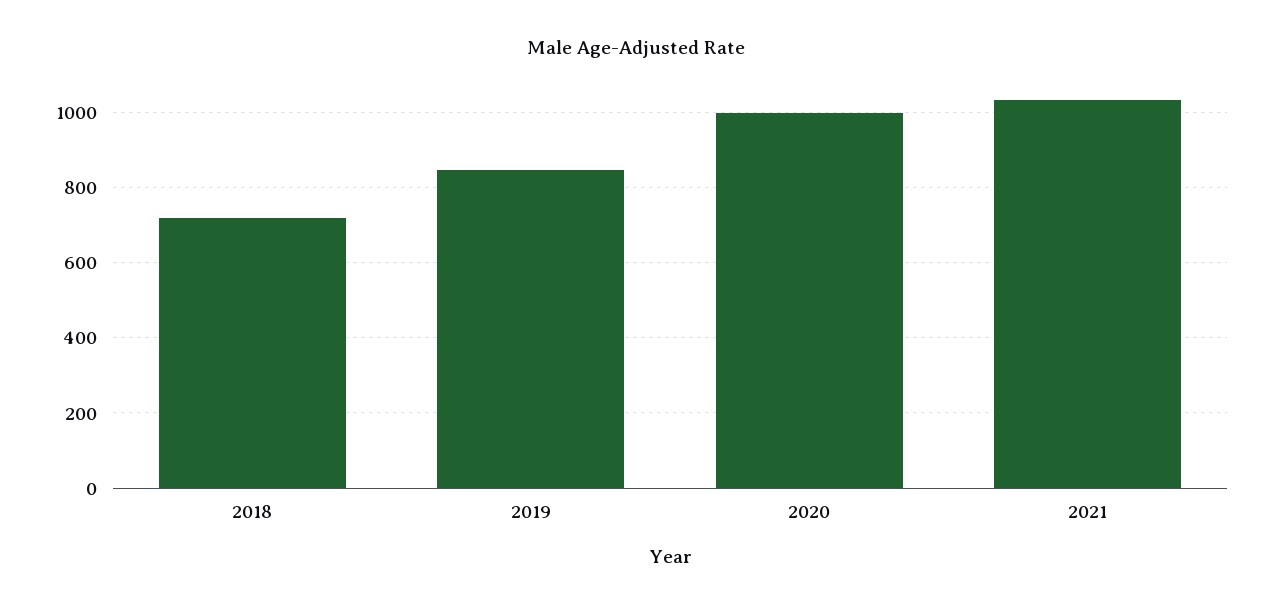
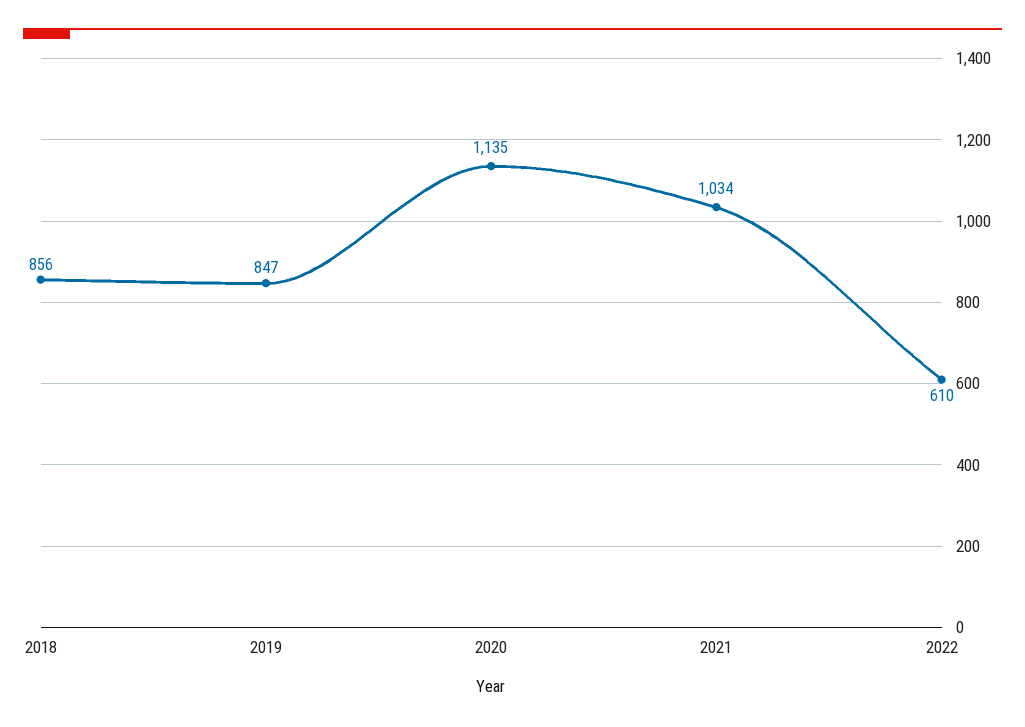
2018: 720 -> 856
2020: 1000 -> 1135
2022: none -> 610

